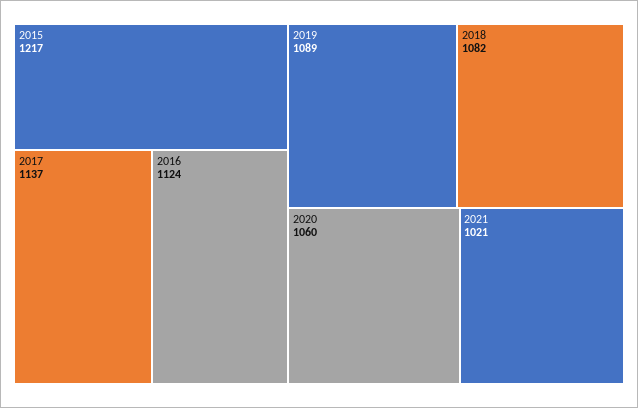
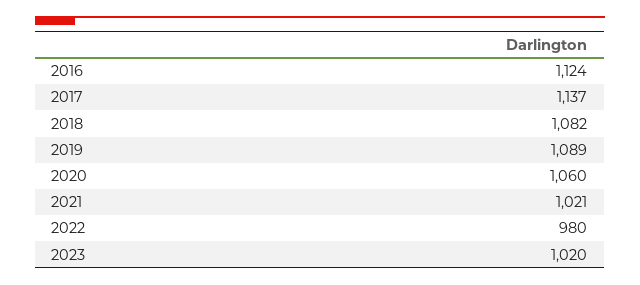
2015: 1217 -> none
2022: none -> 980
2023: none -> 1020

